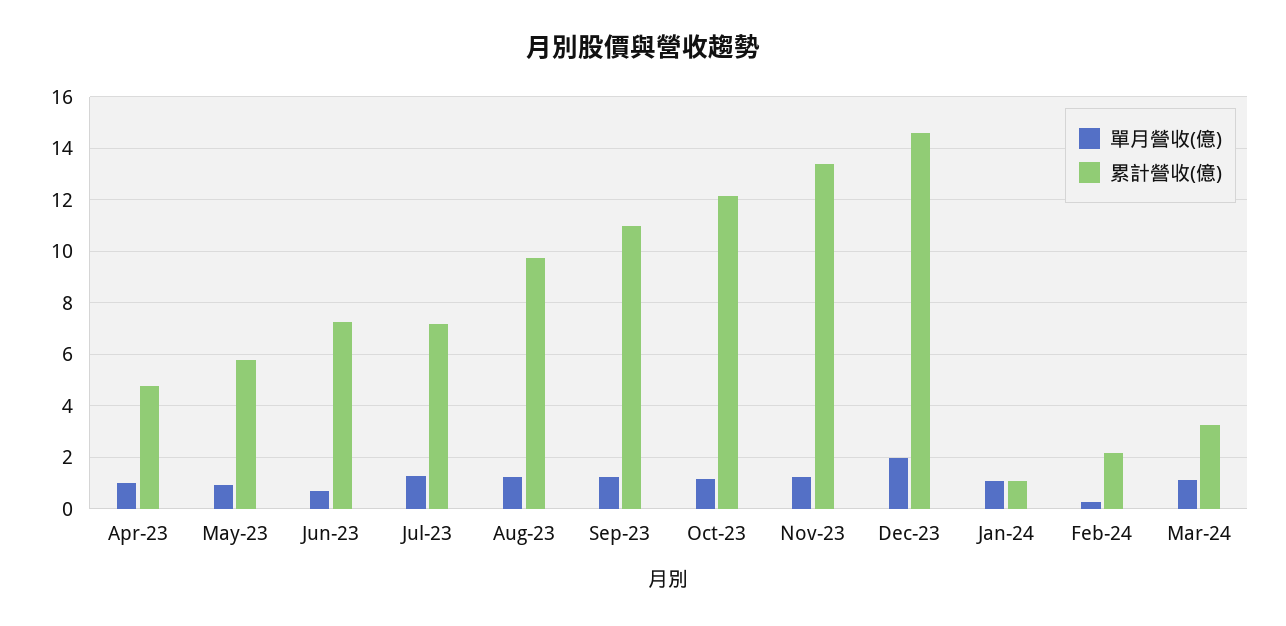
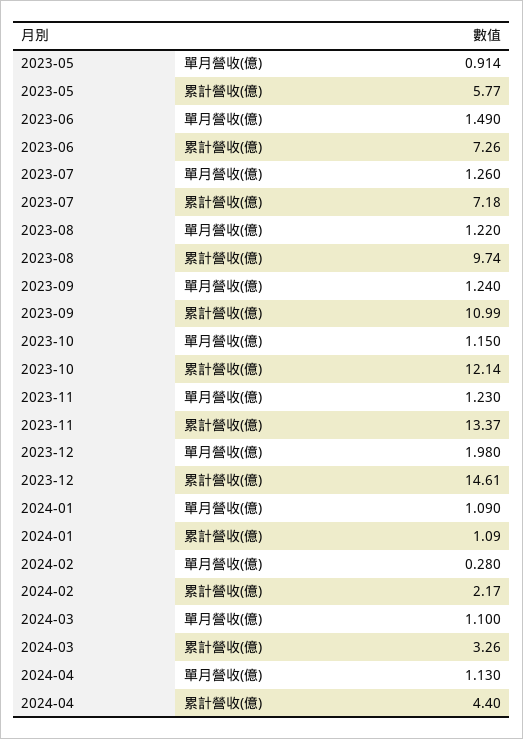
單月營收(億), Apr-23: 1 -> none
累計營收(億), Apr-23: 4.75 -> none
單月營收(億), Jun-23: 0.75 -> 1.49
單月營收(億), 2024-04: none -> 1.13
累計營收(億), 2024-04: none -> 4.4

